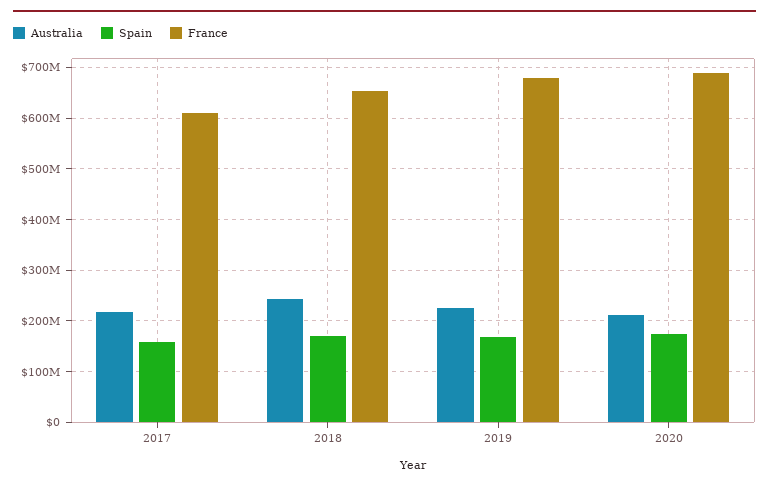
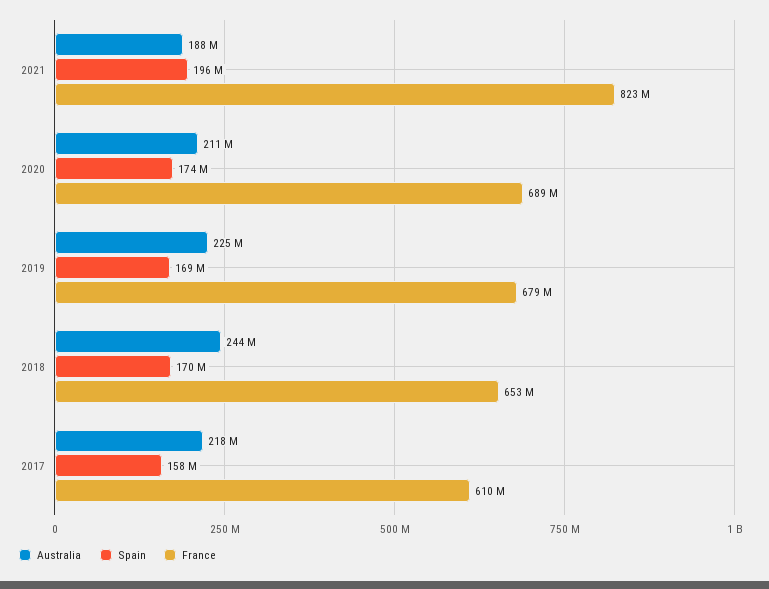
Australia, 2021: none -> 188000000
Spain, 2021: none -> 196000000
France, 2021: none -> 823000000

